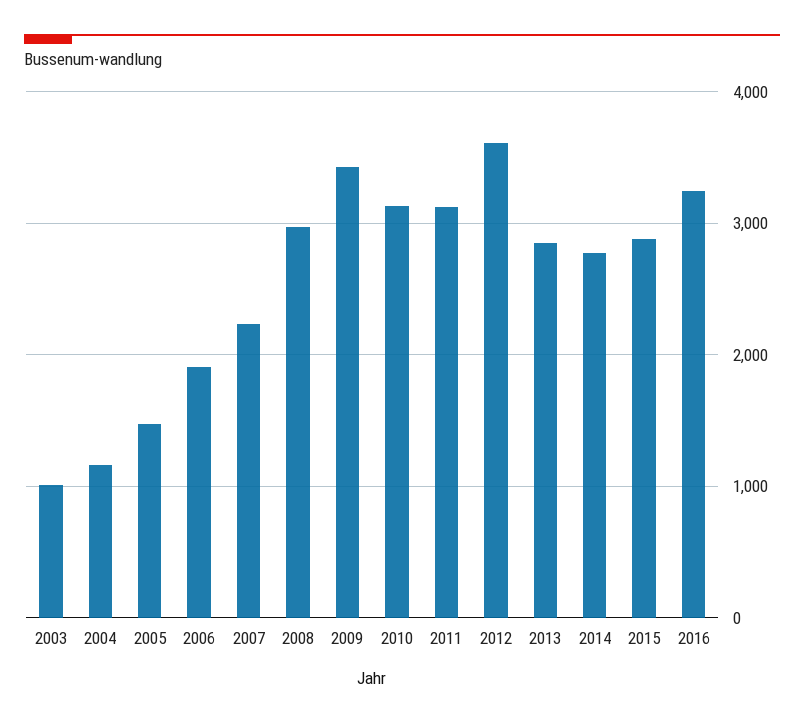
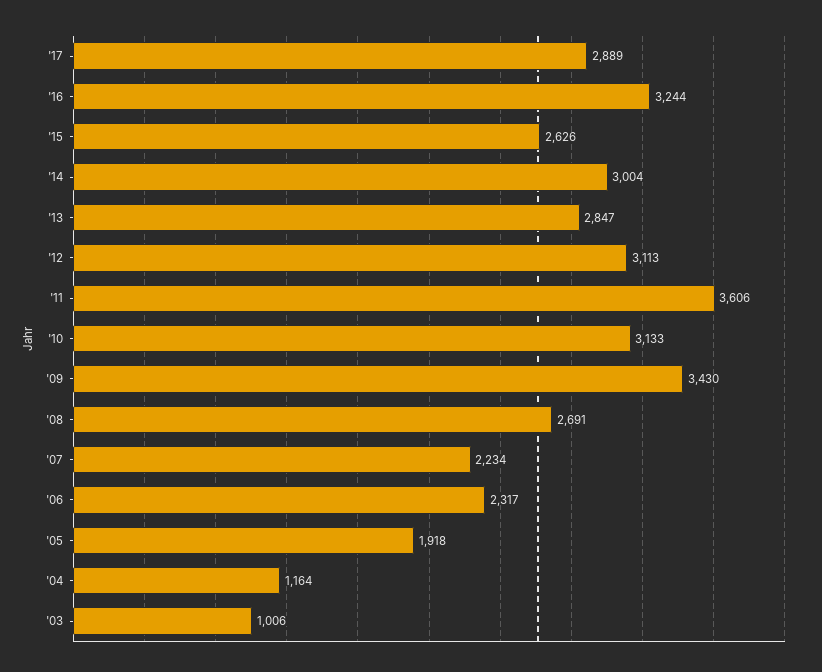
2005: 1500 -> 1918
2006: 1900 -> 2317
2008: 3000 -> 2691
2011: 3100 -> 3606
2012: 3600 -> 3113
2014: 2800 -> 3004
2015: 2900 -> 2626
'17: none -> 2889

